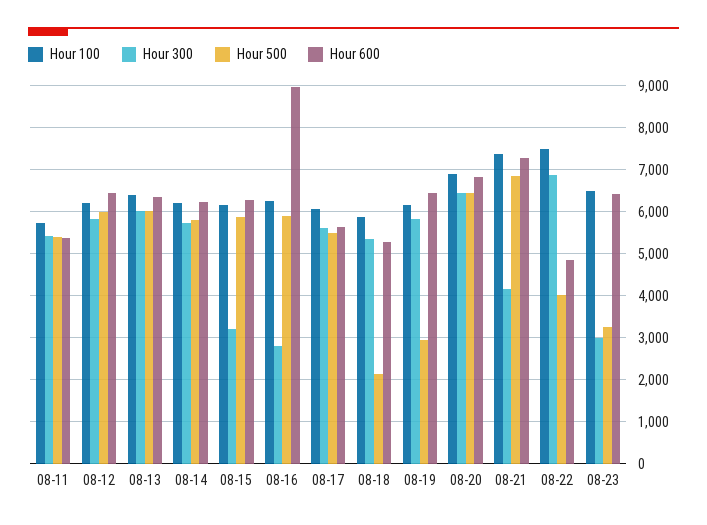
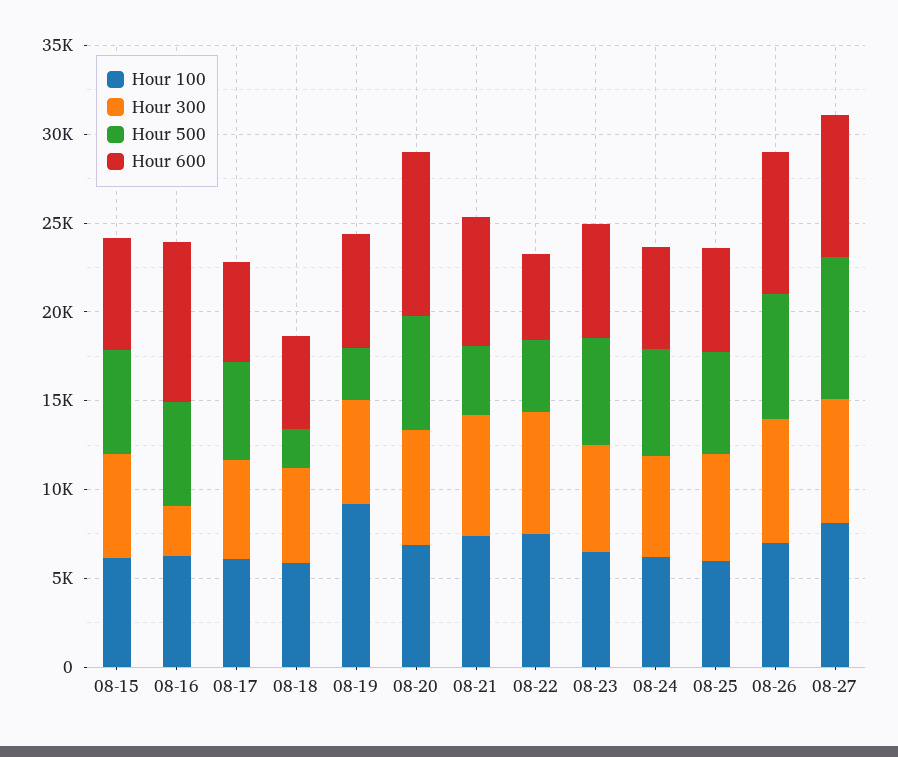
Hour 100, 08-11: 5800 -> none
Hour 300, 08-11: 5400 -> none
Hour 500, 08-11: 5400 -> none
Hour 600, 08-11: 5400 -> none
Hour 100, 08-12: 6200 -> none
Hour 300, 08-12: 5800 -> none
Hour 500, 08-12: 6000 -> none
Hour 600, 08-12: 6400 -> none
Hour 100, 08-13: 6400 -> none
Hour 300, 08-13: 6000 -> none
Hour 500, 08-13: 6000 -> none
Hour 600, 08-13: 6400 -> none
Hour 100, 08-14: 6200 -> none
Hour 300, 08-14: 5800 -> none
Hour 500, 08-14: 5800 -> none
Hour 600, 08-14: 6200 -> none
Hour 300, 08-15: 3200 -> 6000
Hour 100, 08-19: 6200 -> 9000
Hour 600, 08-20: 6800 -> 9000
Hour 300, 08-21: 4200 -> 7000
Hour 500, 08-21: 6800 -> 4000
Hour 300, 08-23: 3000 -> 6000
Hour 500, 08-23: 3200 -> 6000
Hour 100, 08-24: none -> 6000
Hour 300, 08-24: none -> 6000
Hour 500, 08-24: none -> 6000
Hour 600, 08-24: none -> 6000
Hour 100, 08-25: none -> 6000
Hour 300, 08-25: none -> 6000
Hour 500, 08-25: none -> 6000
Hour 600, 08-25: none -> 6000
Hour 100, 08-26: none -> 7000
Hour 300, 08-26: none -> 7000
Hour 500, 08-26: none -> 7000
Hour 600, 08-26: none -> 8000
Hour 100, 08-27: none -> 8000
Hour 300, 08-27: none -> 7000
Hour 500, 08-27: none -> 8000
Hour 600, 08-27: none -> 8000

